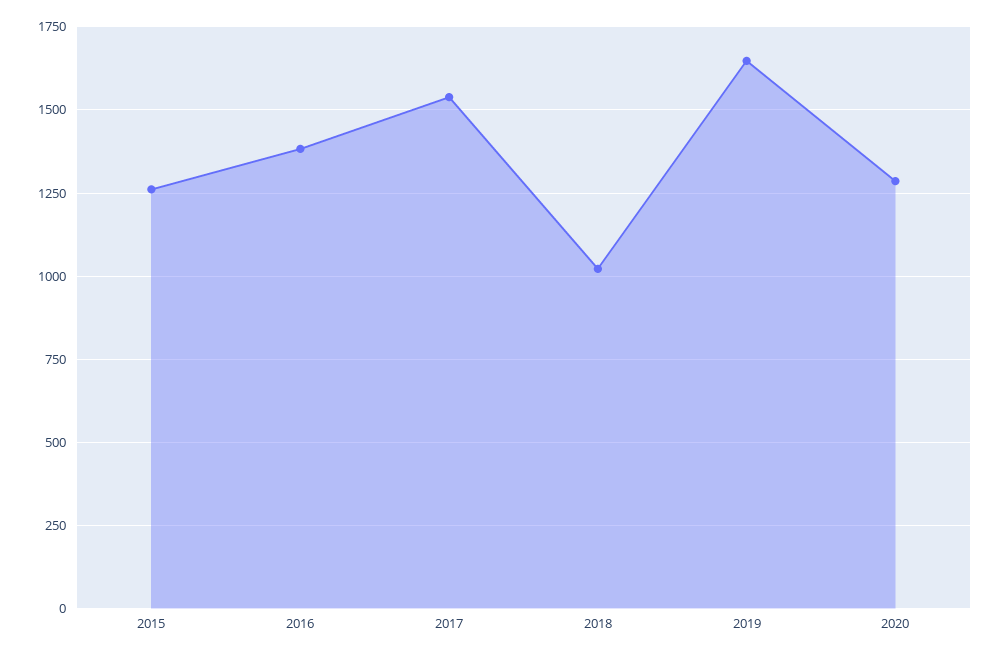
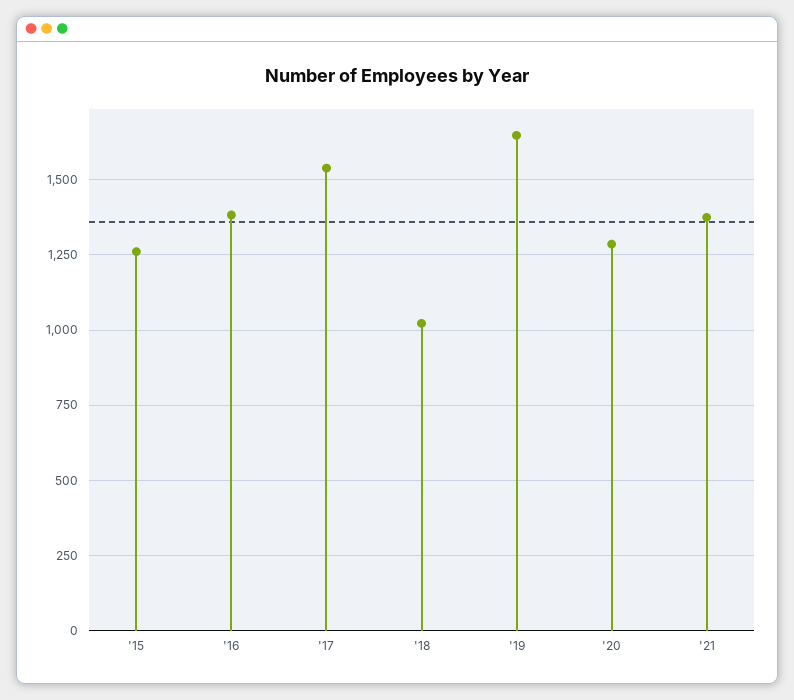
'21: none -> 1375

